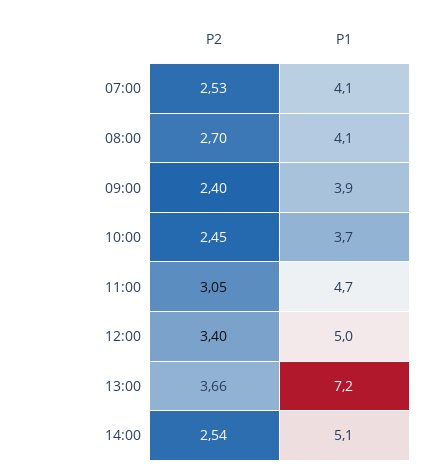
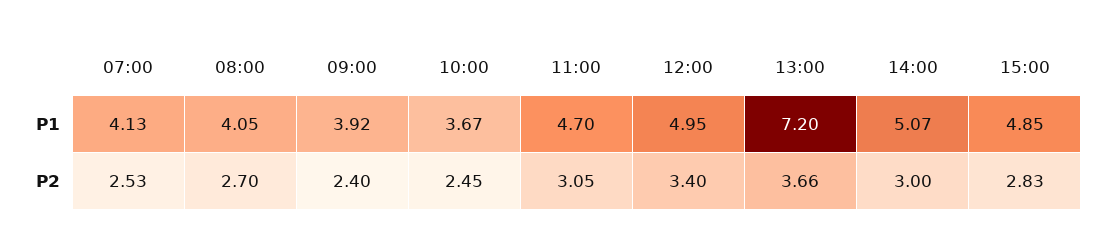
P2, 14:00: 2.54 -> 3
P1, 15:00: none -> 4.85
P2, 15:00: none -> 2.83

